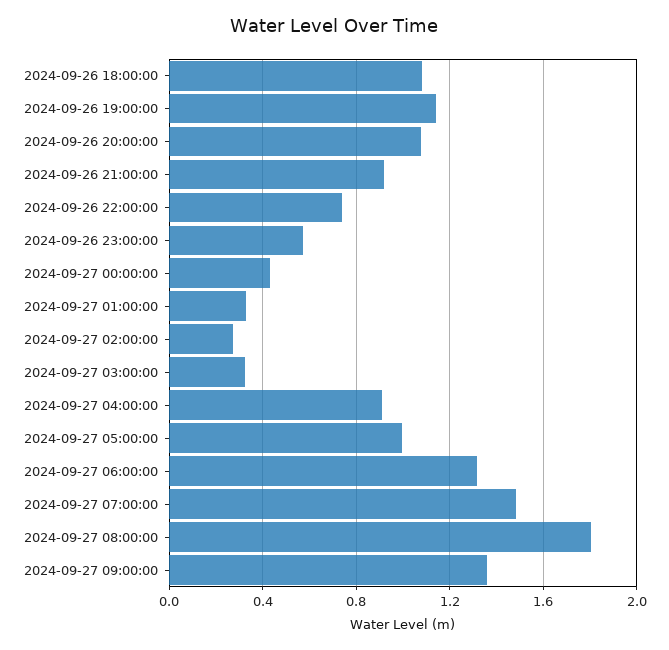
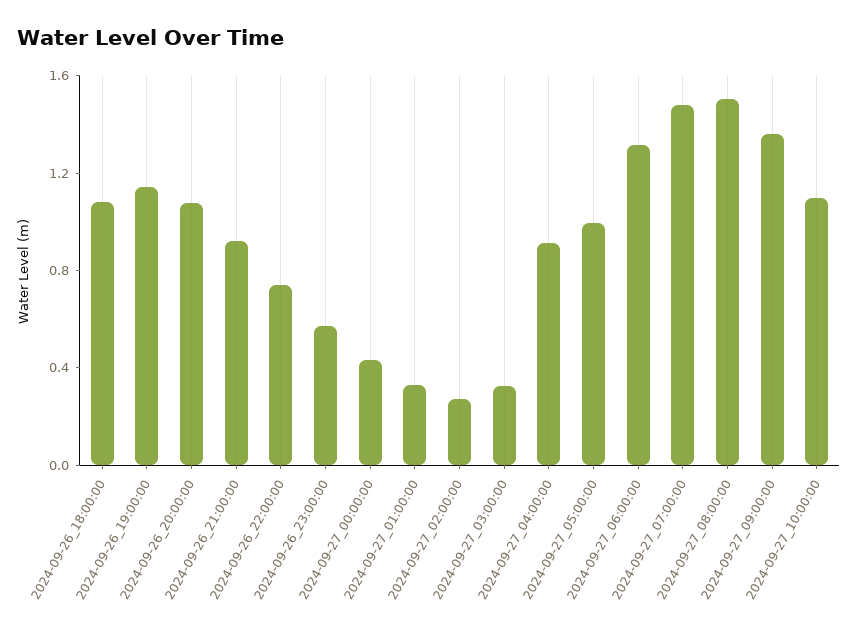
2024-09-27 08:00:00: 1.8 -> 1.5
2024-09-27_10:00:00: none -> 1.1

